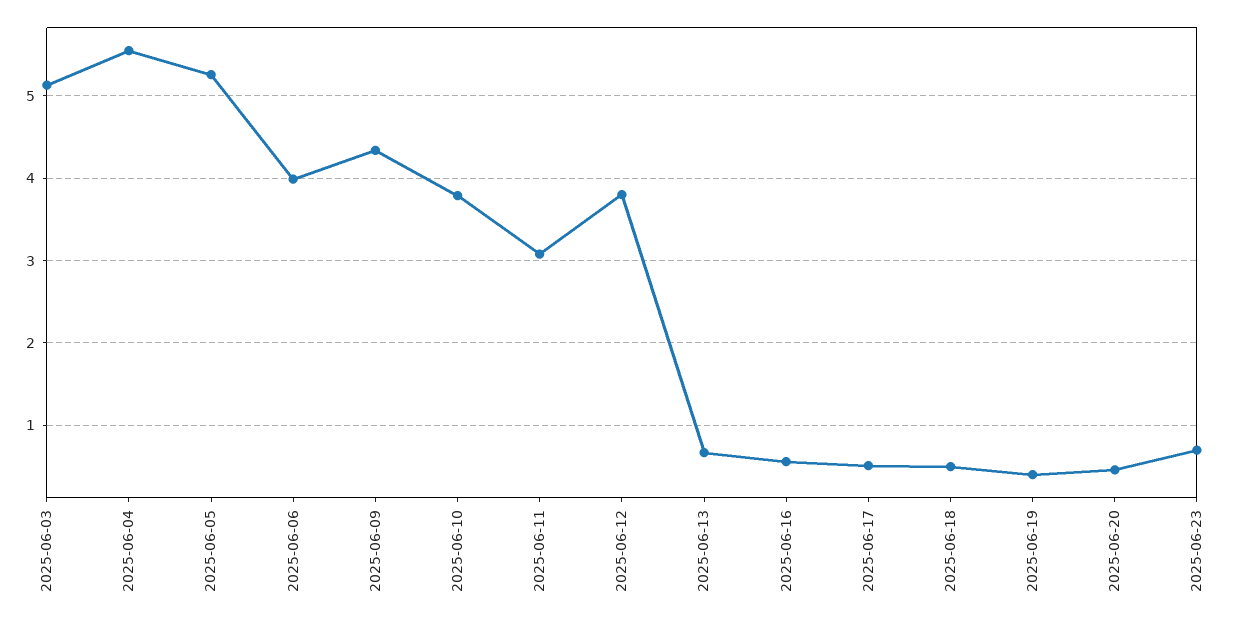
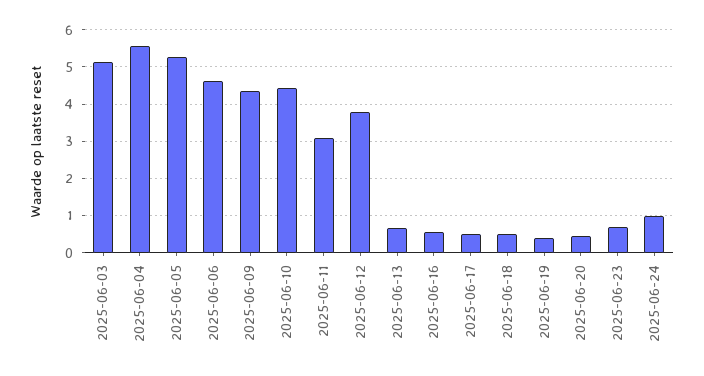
2025-06-06: 4 -> 4.6
2025-06-10: 3.8 -> 4.4
2025-06-24: none -> 1

